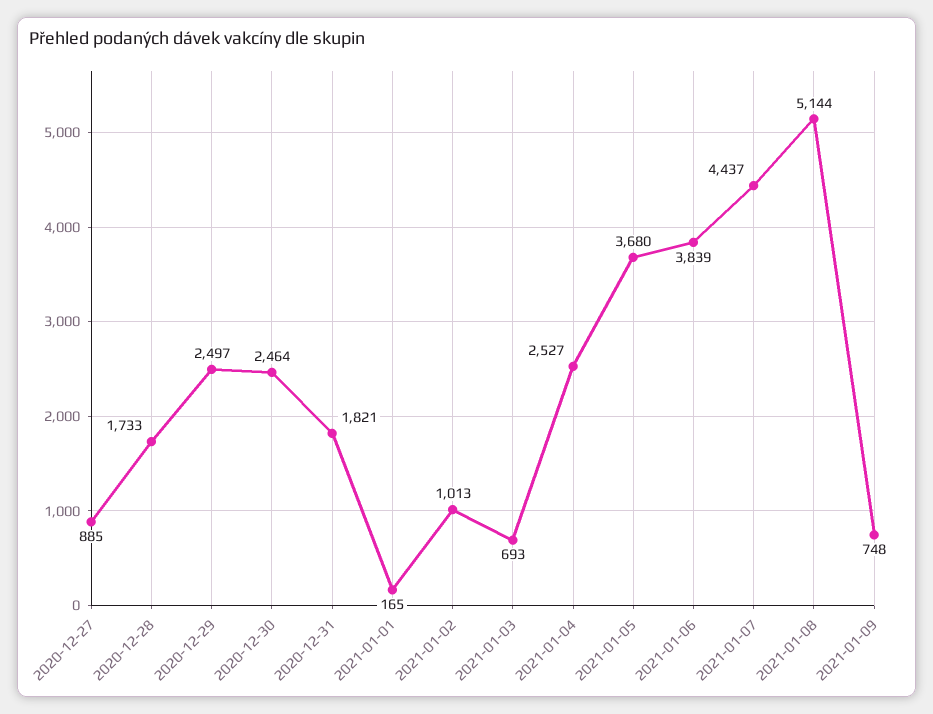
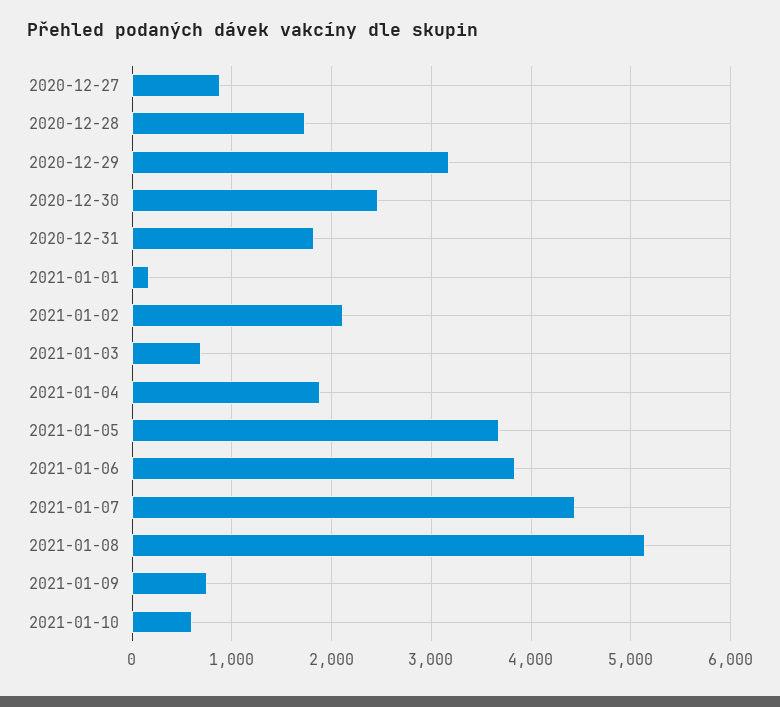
2020-12-29: 2497 -> 3200
2021-01-02: 1013 -> 2100
2021-01-04: 2527 -> 1900
2021-01-10: none -> 600

